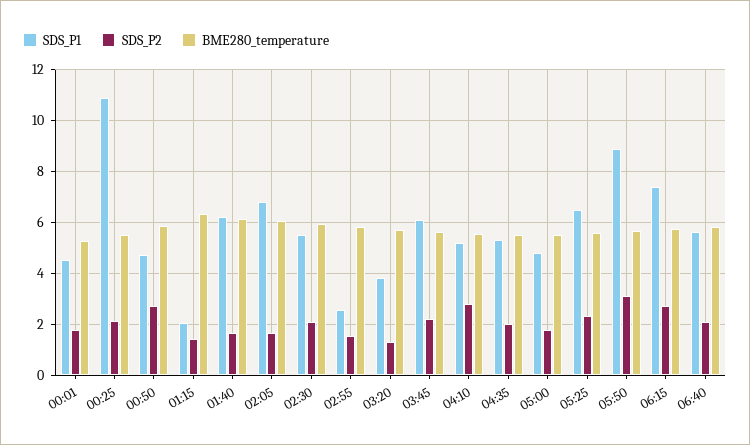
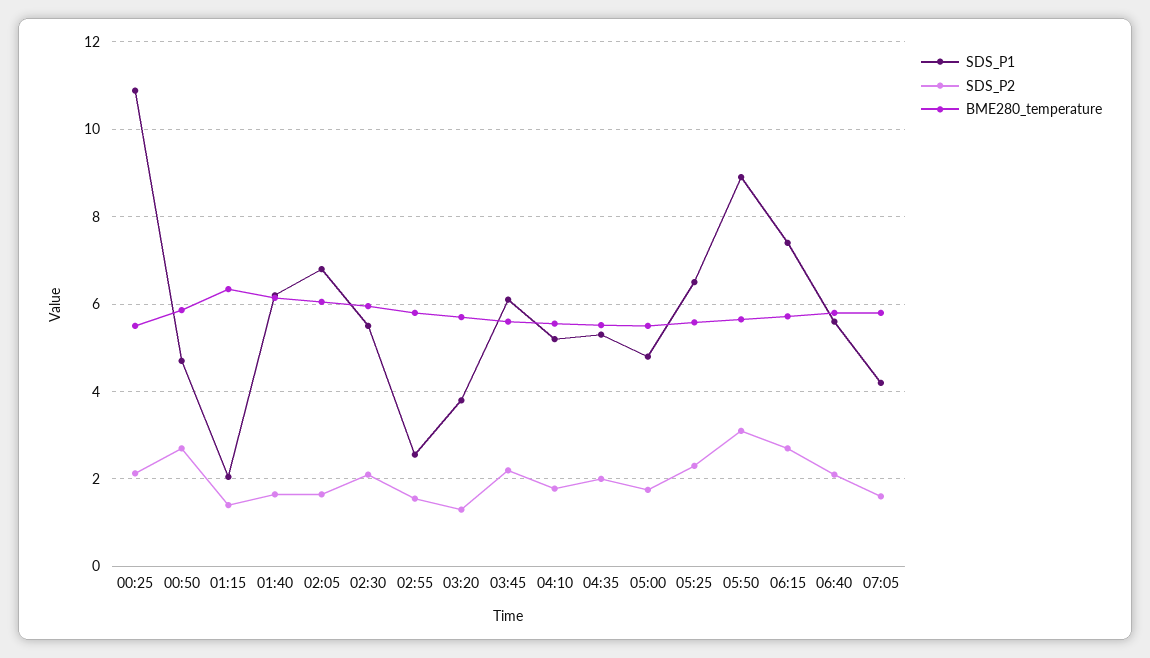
SDS_P1, 00:01: 4.5 -> none
SDS_P2, 00:01: 1.75 -> none
BME280_temperature, 00:01: 5.25 -> none
SDS_P2, 04:10: 2.75 -> 1.8
SDS_P1, 07:05: none -> 4.2
SDS_P2, 07:05: none -> 1.6
BME280_temperature, 07:05: none -> 5.8

